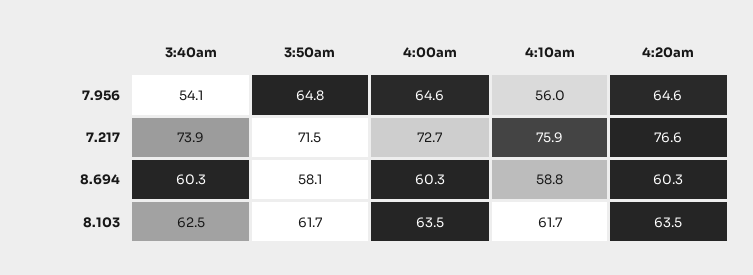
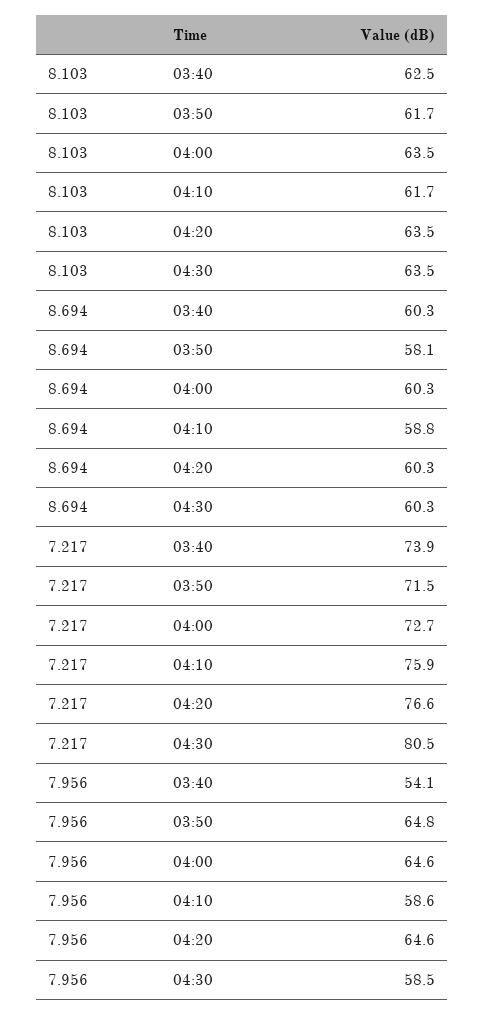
4:10am, 7.956: 56 -> 58.6
04:30, 8.103: none -> 63.5
04:30, 8.694: none -> 60.3
04:30, 7.217: none -> 80.5
04:30, 7.956: none -> 58.5

